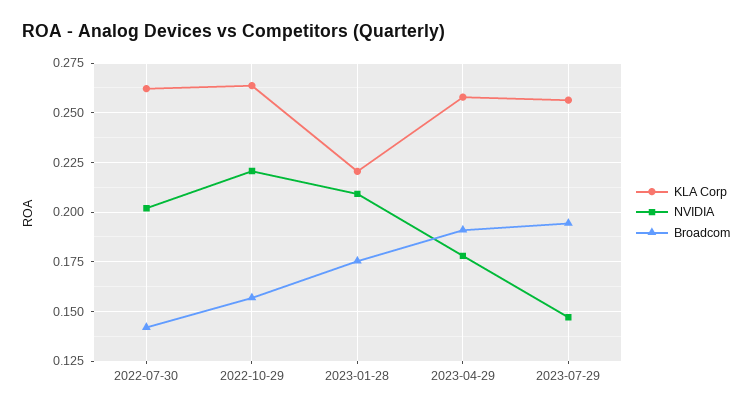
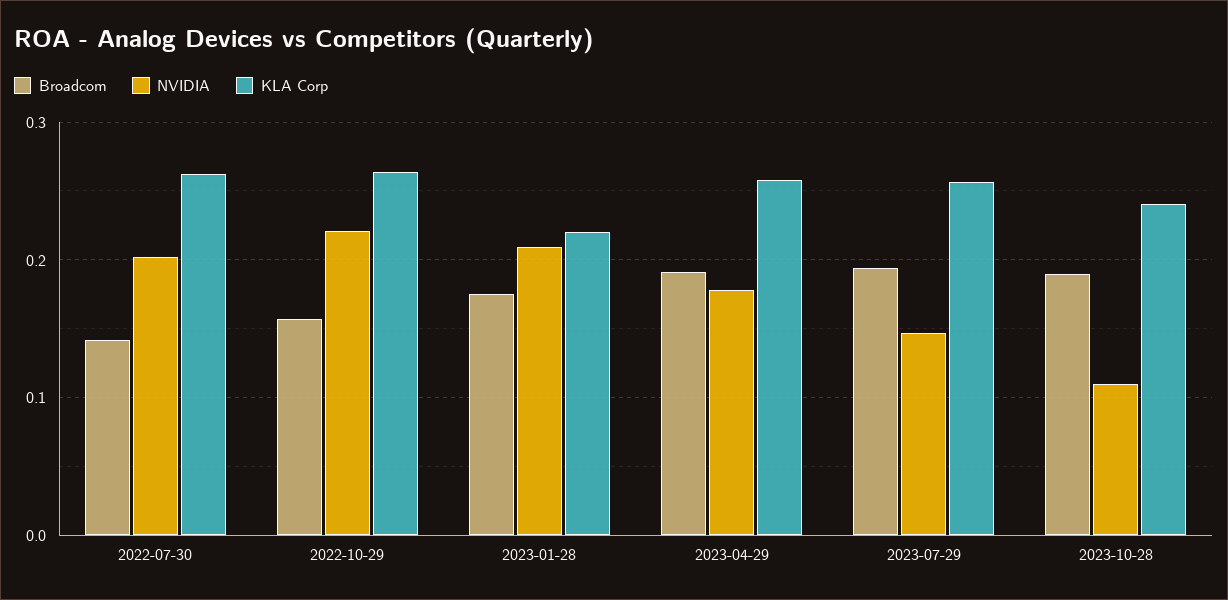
Broadcom, 2023-10-28: none -> 0.19
NVIDIA, 2023-10-28: none -> 0.11
KLA Corp, 2023-10-28: none -> 0.24

